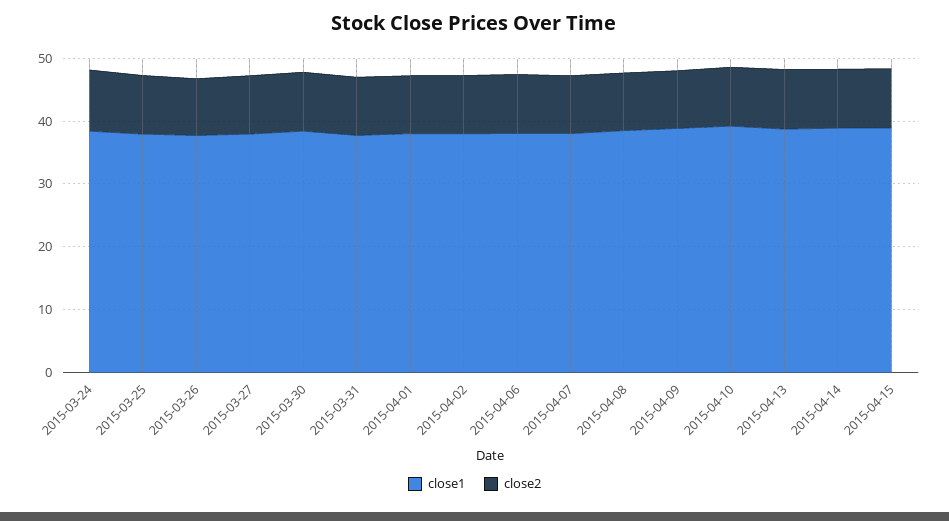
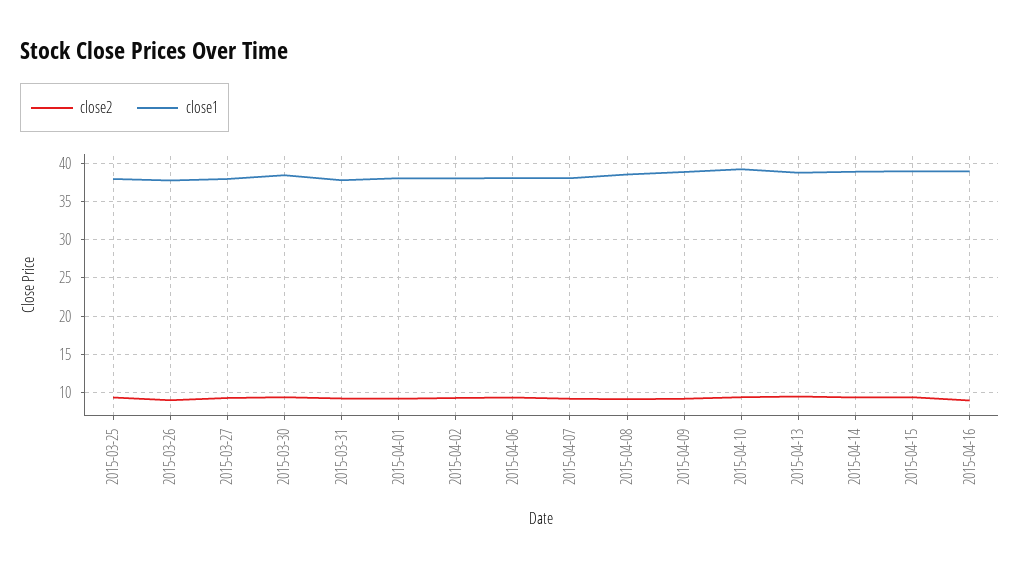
close1, 2015-03-24: 38 -> none
close2, 2015-03-24: 10 -> none
close2, 2015-04-16: none -> 9
close1, 2015-04-16: none -> 39

